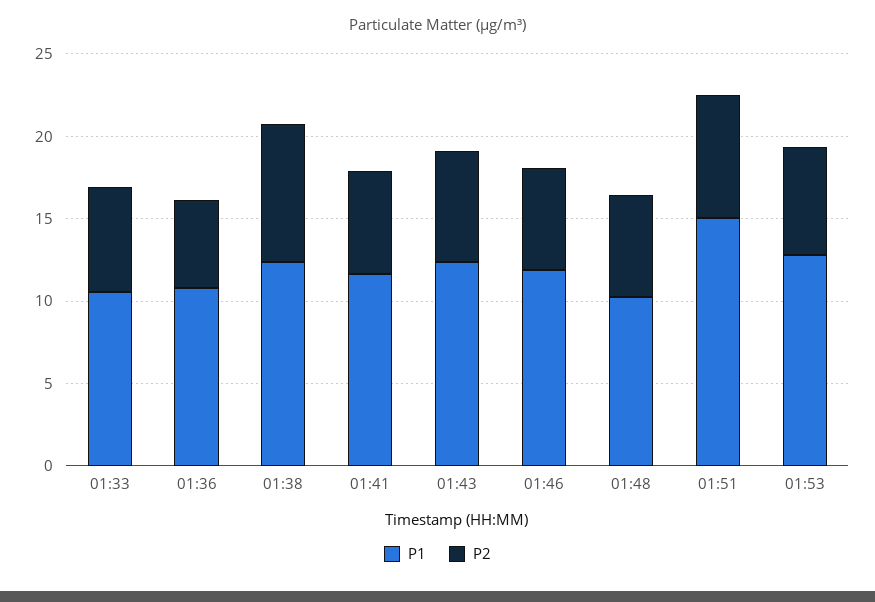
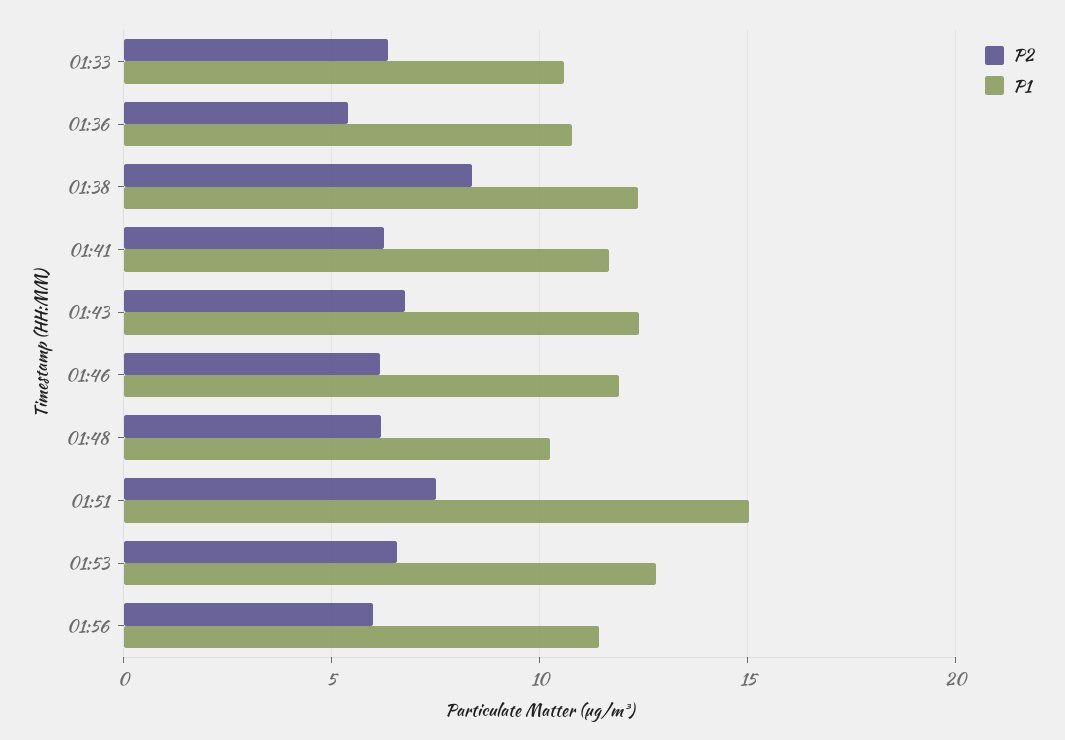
P2, 01:56: none -> 6
P1, 01:56: none -> 11.5

